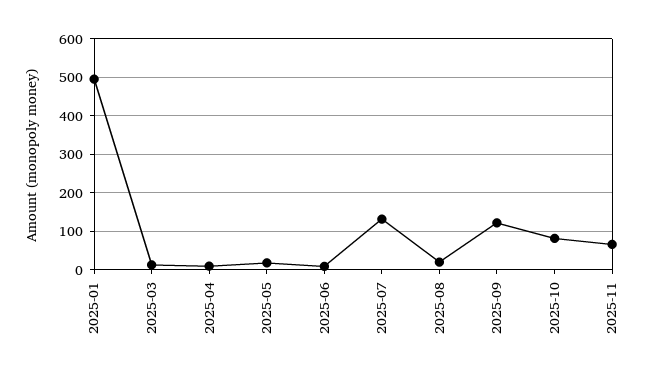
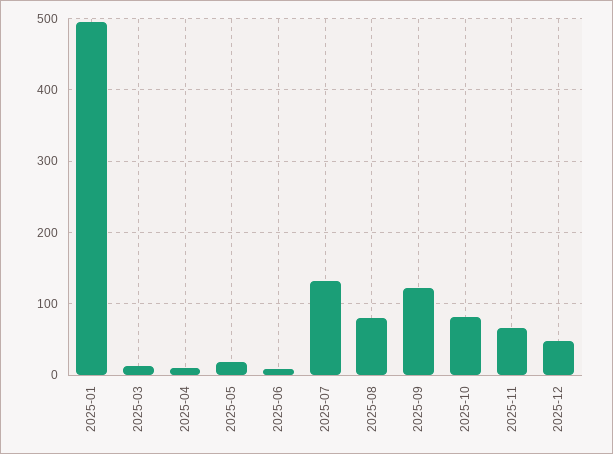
2025-08: 20 -> 80
2025-12: none -> 50

